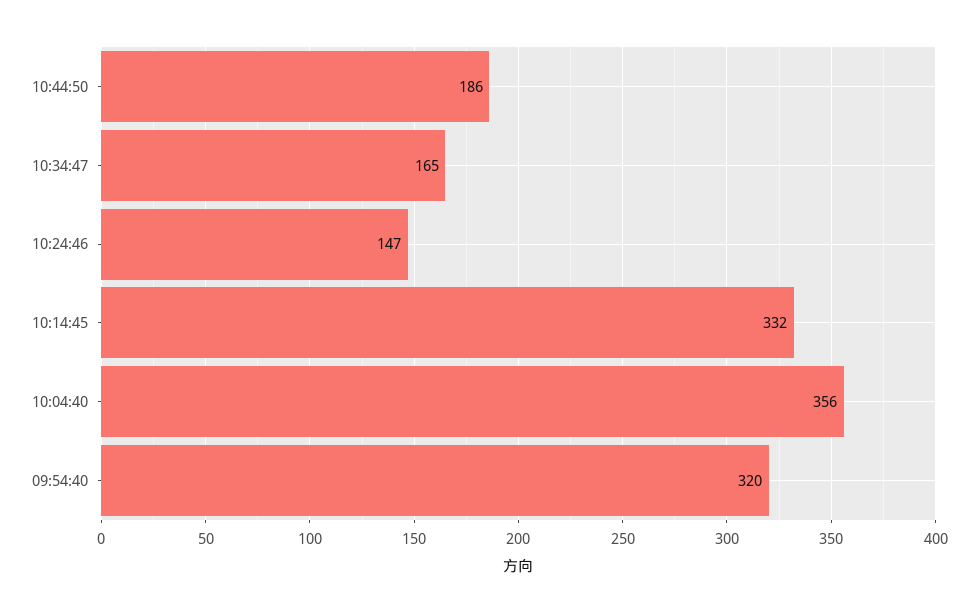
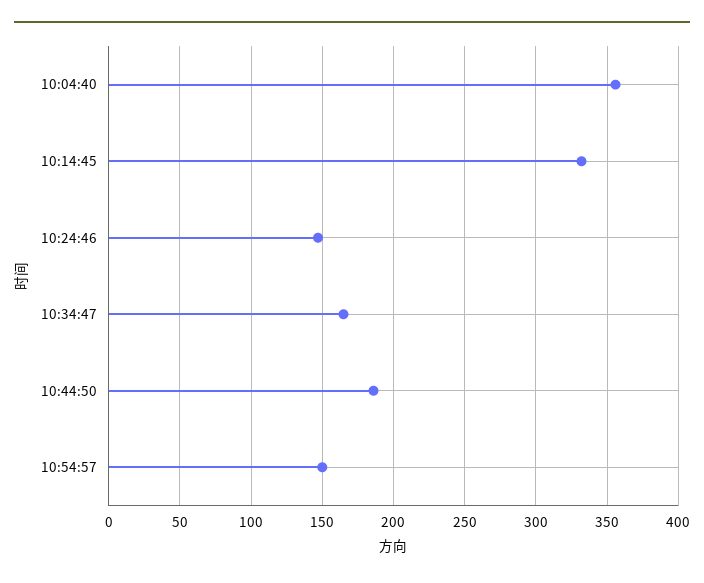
09:54:40: 320 -> none
10:54:57: none -> 150

